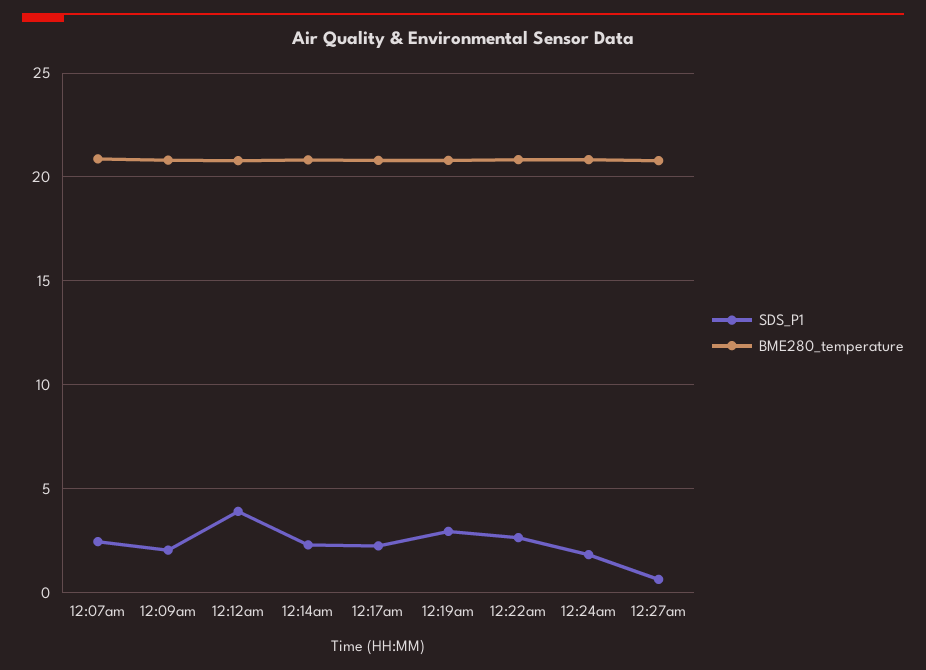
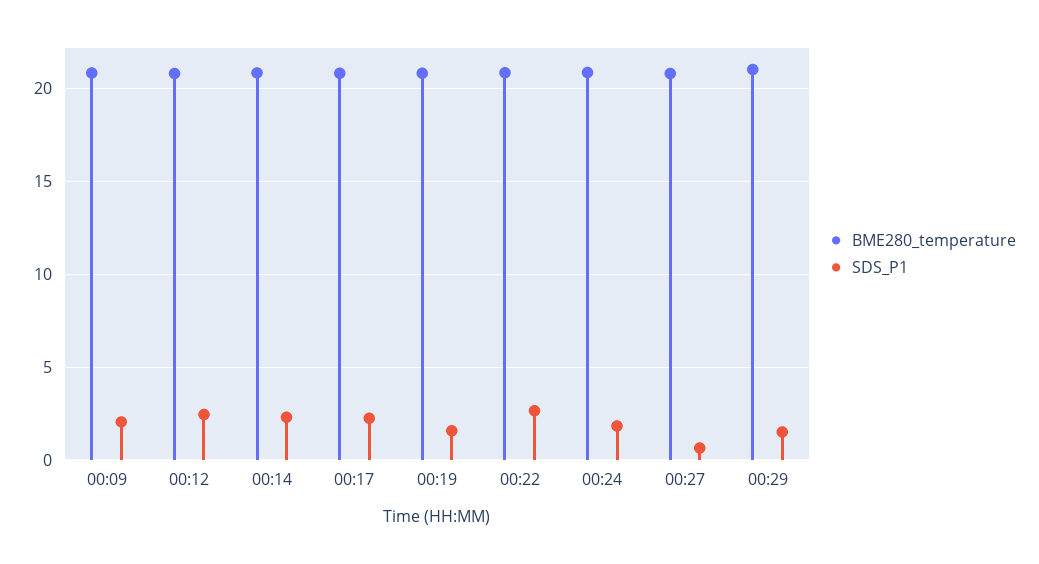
SDS_P1, 12:07am: 2.5 -> none
BME280_temperature, 12:07am: 21 -> none
SDS_P1, 12:12am: 4 -> 2.5
SDS_P1, 12:19am: 3 -> 1.5
BME280_temperature, 00:29: none -> 21
SDS_P1, 00:29: none -> 1.5

